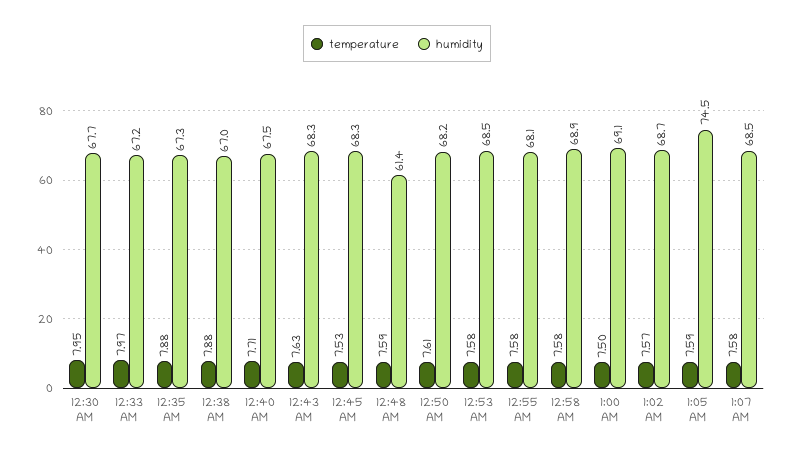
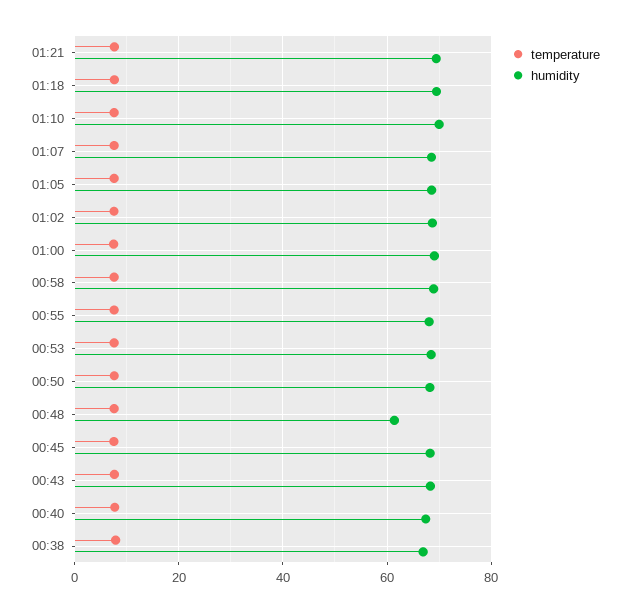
temperature, 12:30 AM: 7.95 -> none
humidity, 12:30 AM: 67.7 -> none
temperature, 12:33 AM: 7.97 -> none
humidity, 12:33 AM: 67.2 -> none
temperature, 12:35 AM: 7.88 -> none
humidity, 12:35 AM: 67.3 -> none
humidity, 1:05 AM: 74.5 -> 68
temperature, 01:21: none -> 8
humidity, 01:21: none -> 70
temperature, 01:18: none -> 8
humidity, 01:18: none -> 70
temperature, 01:10: none -> 8
humidity, 01:10: none -> 70

